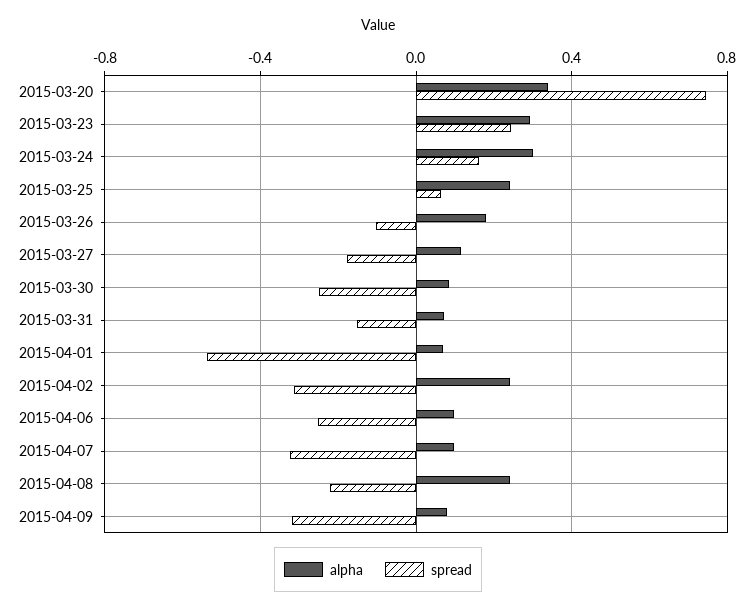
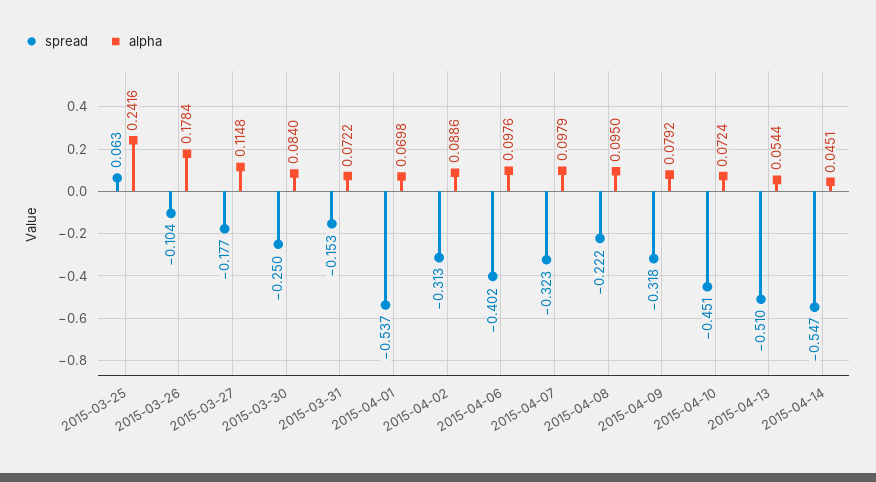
alpha, 2015-03-20: 0.35 -> none
spread, 2015-03-20: 0.75 -> none
alpha, 2015-03-23: 0.3 -> none
spread, 2015-03-23: 0.25 -> none
alpha, 2015-03-24: 0.3 -> none
spread, 2015-03-24: 0.15 -> none
alpha, 2015-04-02: 0.25 -> 0.0886
spread, 2015-04-06: -0.25 -> -0.402
alpha, 2015-04-08: 0.25 -> 0.095
spread, 2015-04-10: none -> -0.451
alpha, 2015-04-10: none -> 0.0724
spread, 2015-04-13: none -> -0.51
alpha, 2015-04-13: none -> 0.0544
spread, 2015-04-14: none -> -0.547
alpha, 2015-04-14: none -> 0.0451

